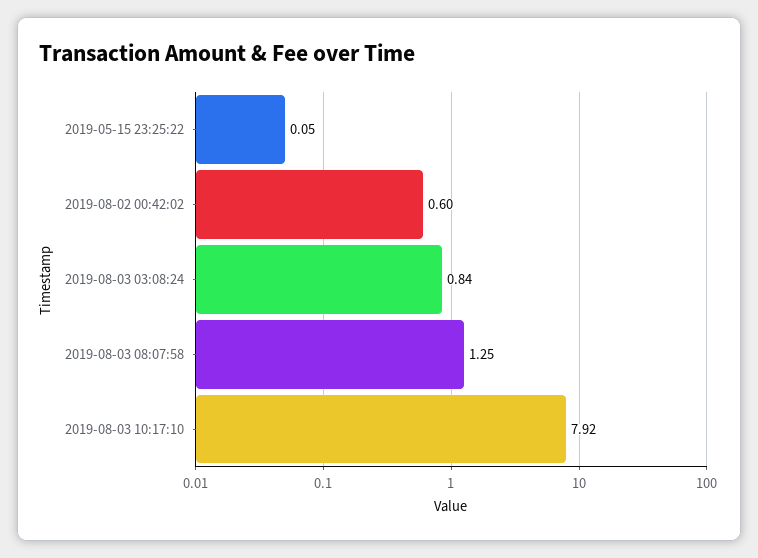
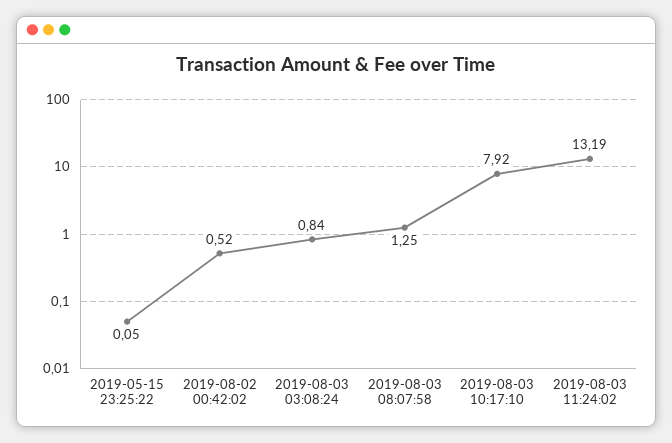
2019-08-02 00:42:02: 0.6 -> 0.52
2019-08-03 11:24:02: none -> 13.19

